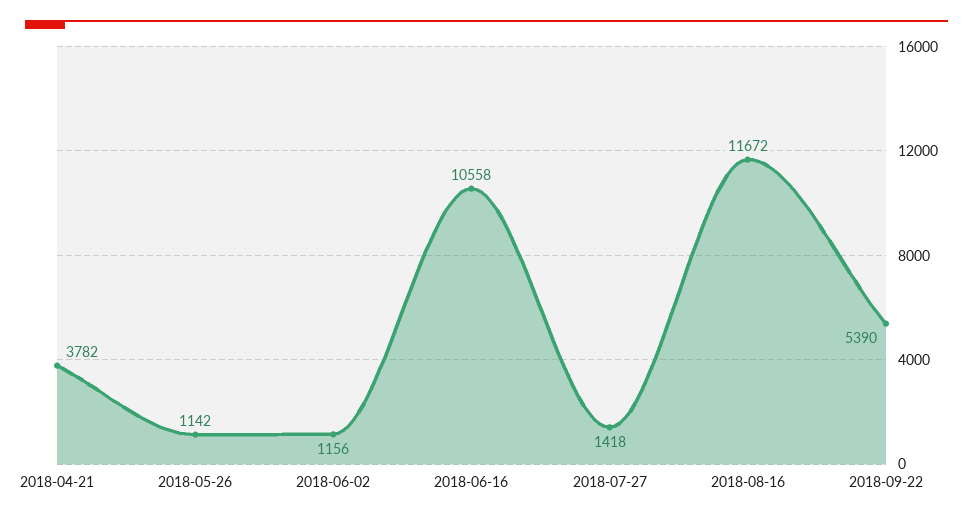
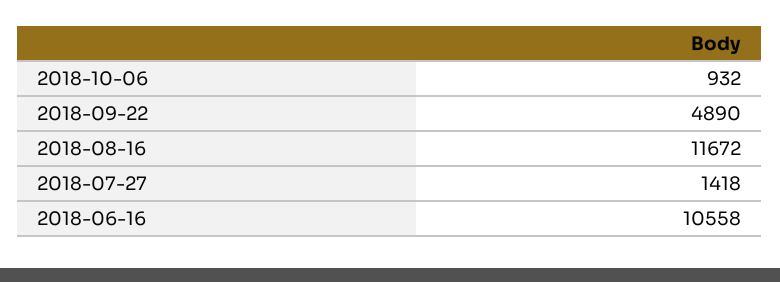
2018-04-21: 3782 -> none
2018-05-26: 1142 -> none
2018-06-02: 1156 -> none
2018-09-22: 5390 -> 4890
2018-10-06: none -> 932

